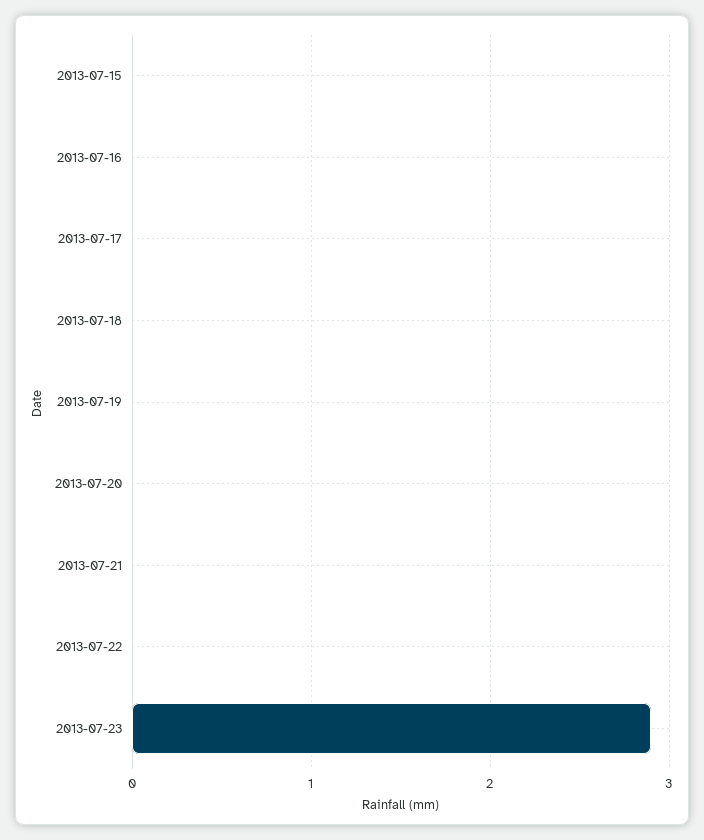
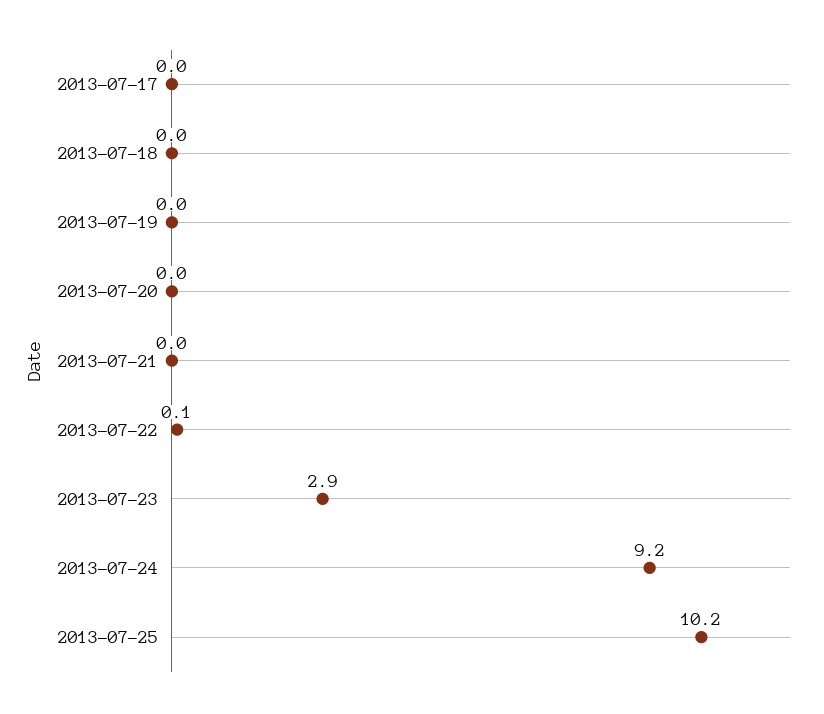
2013-07-15: 0 -> none
2013-07-16: 0 -> none
2013-07-22: 0 -> 0.1
2013-07-24: none -> 9.2
2013-07-25: none -> 10.2

